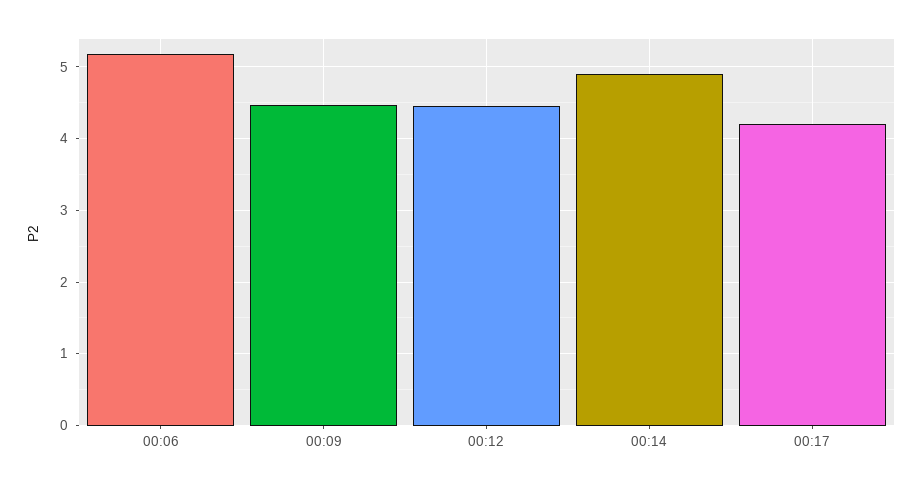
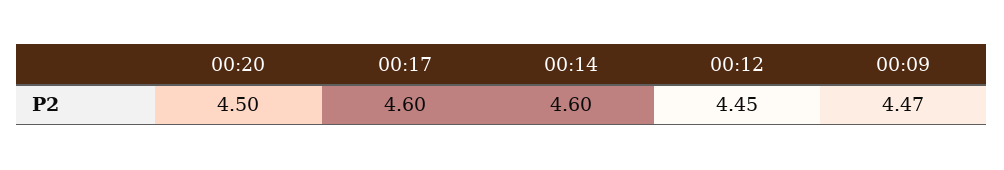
00:06: 5.2 -> none
00:14: 4.9 -> 4.6
00:17: 4.2 -> 4.6
00:20: none -> 4.5

